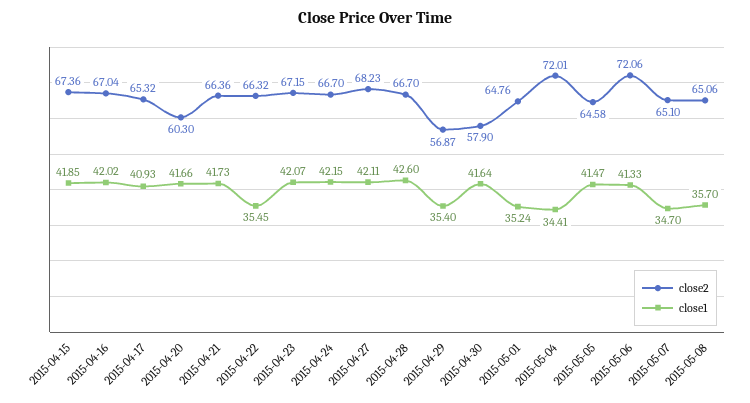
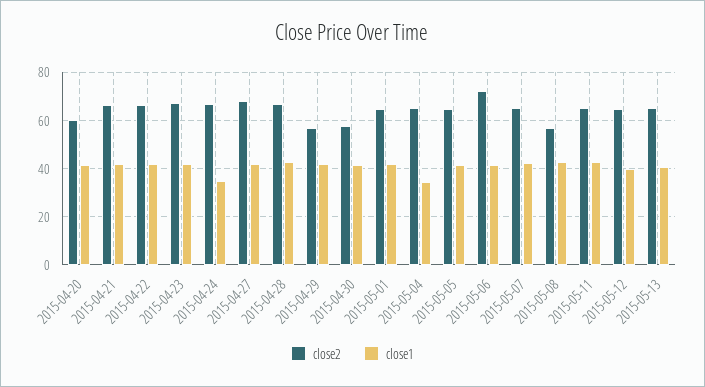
close2, 2015-04-15: 67.36 -> none
close1, 2015-04-15: 41.85 -> none
close2, 2015-04-16: 67.04 -> none
close1, 2015-04-16: 42.02 -> none
close2, 2015-04-17: 65.32 -> none
close1, 2015-04-17: 40.93 -> none
close1, 2015-04-22: 35.45 -> 42.5
close1, 2015-04-24: 42.15 -> 35
close1, 2015-04-29: 35.4 -> 42.5
close1, 2015-05-01: 35.24 -> 42.5
close2, 2015-05-04: 72.01 -> 65
close1, 2015-05-07: 34.7 -> 42.5
close2, 2015-05-08: 65.06 -> 57.5
close1, 2015-05-08: 35.7 -> 42.5
close2, 2015-05-11: none -> 65
close1, 2015-05-11: none -> 42.5
close2, 2015-05-12: none -> 65
close1, 2015-05-12: none -> 40
close2, 2015-05-13: none -> 65
close1, 2015-05-13: none -> 40

